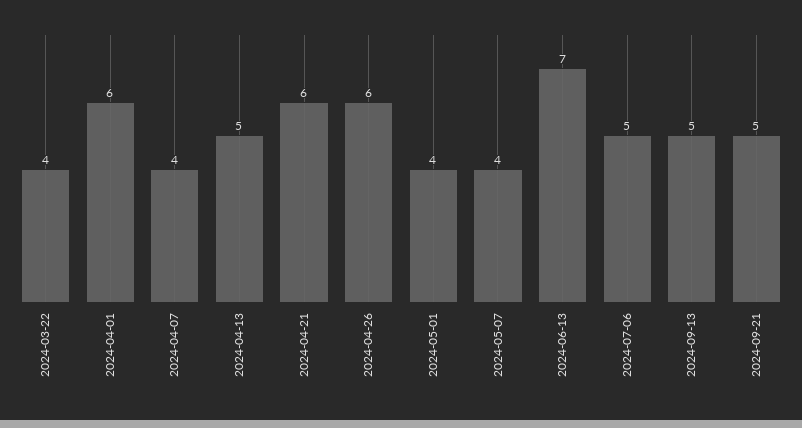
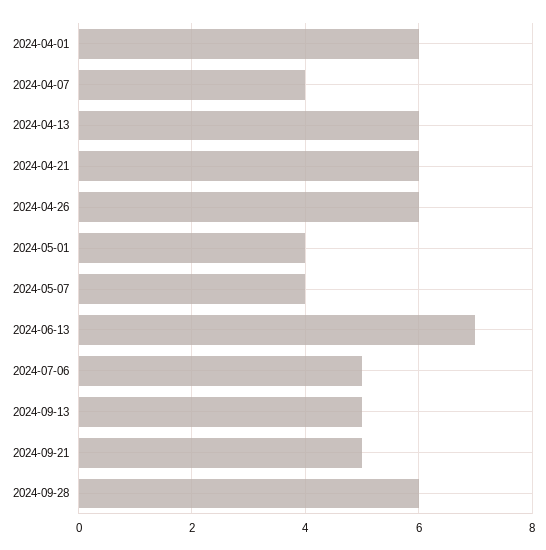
2024-03-22: 4 -> none
2024-04-13: 5 -> 6
2024-09-28: none -> 6

